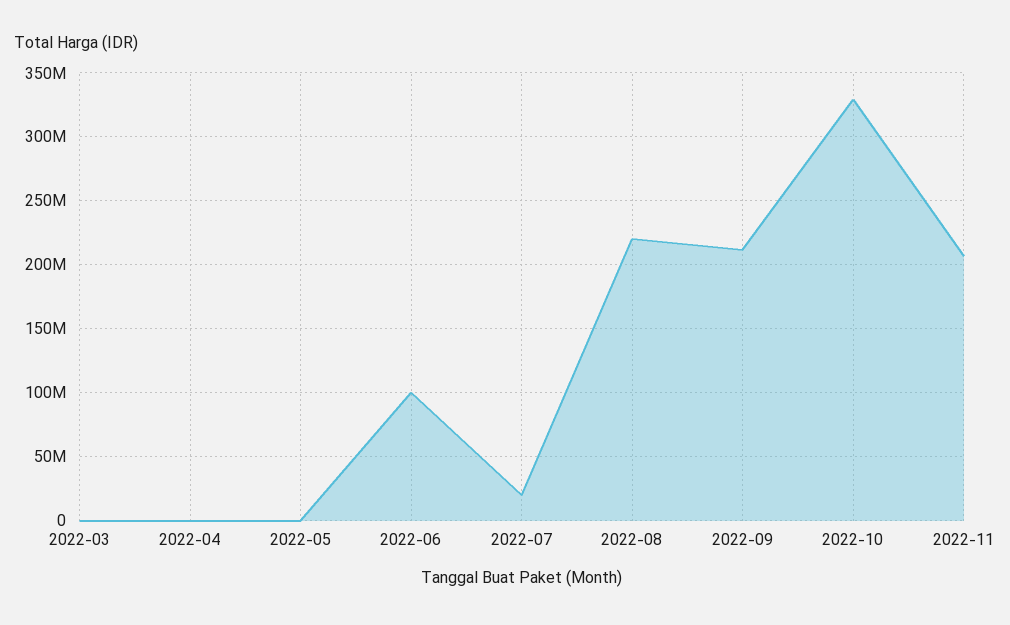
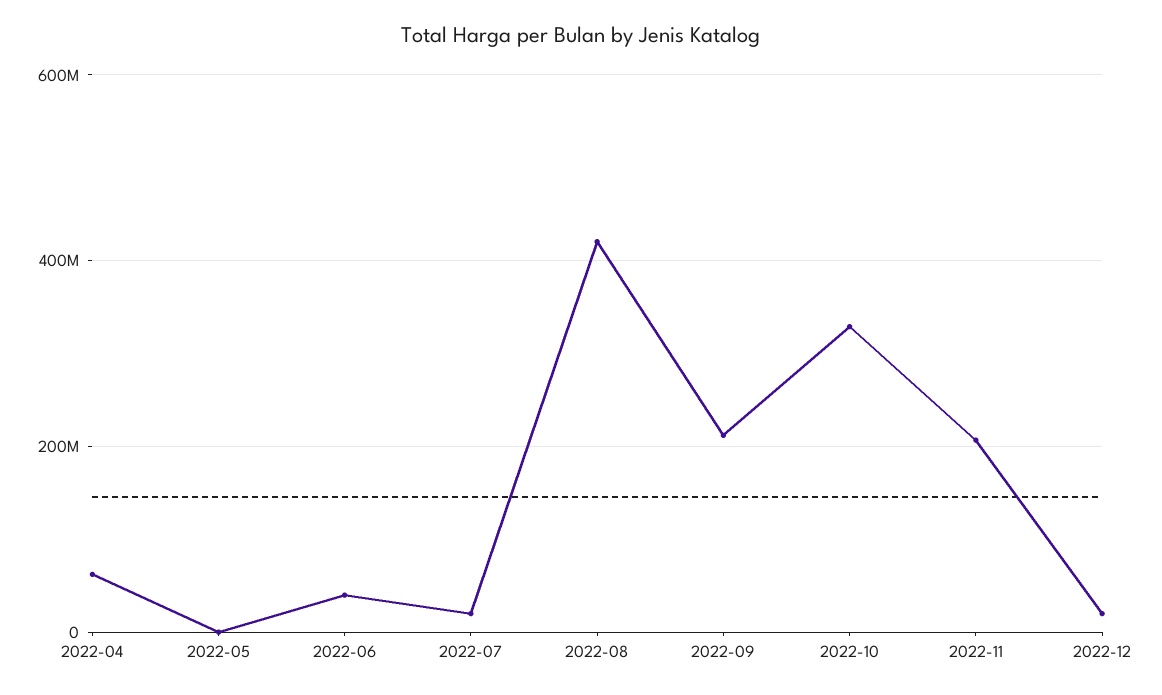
2022-03: 0 -> none
2022-04: 0 -> 60000000
2022-06: 100000000 -> 40000000
2022-08: 220000000 -> 420000000
2022-12: none -> 20000000

